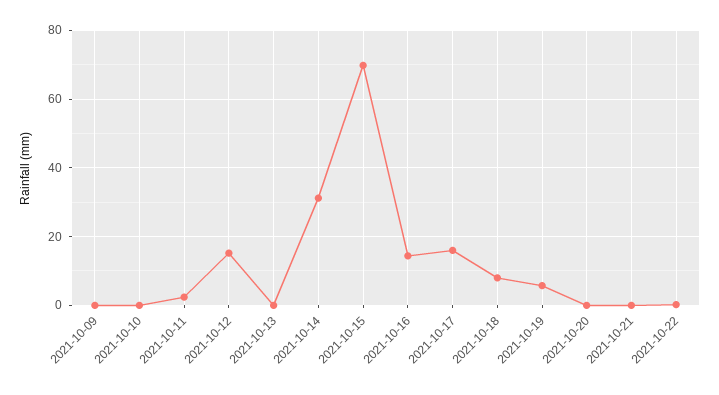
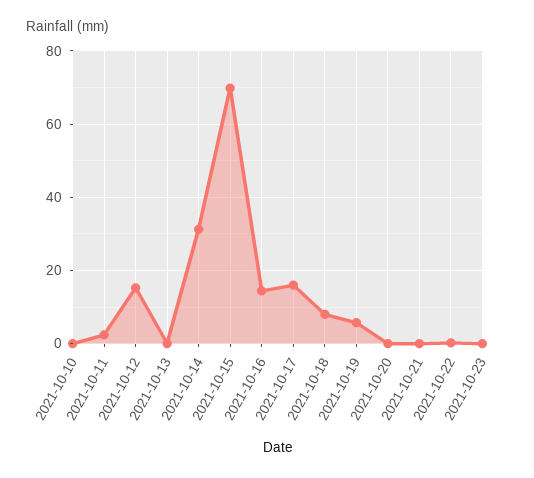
2021-10-09: 0 -> none
2021-10-23: none -> 0

